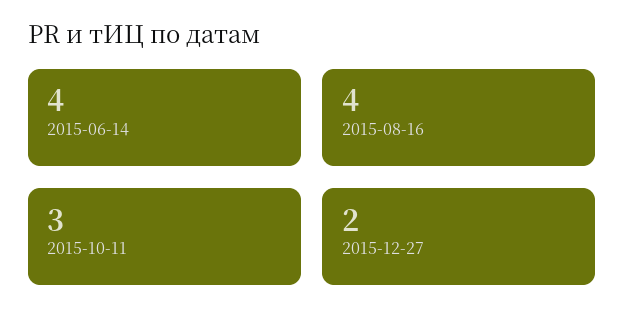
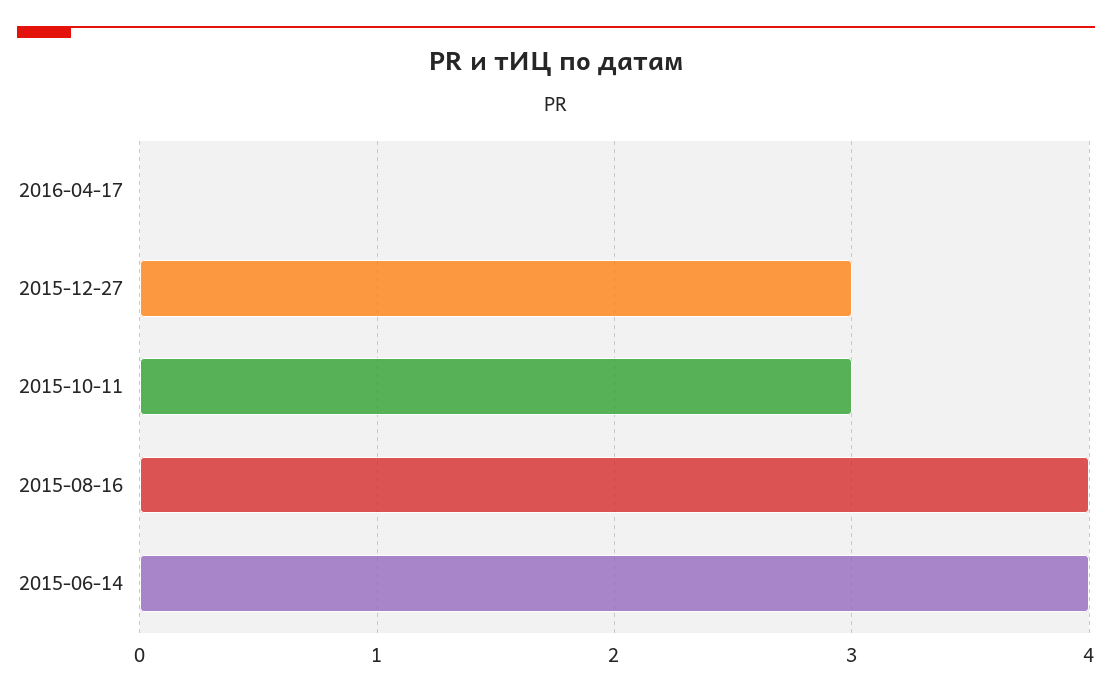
2015-12-27: 2 -> 3
2016-04-17: none -> 0

